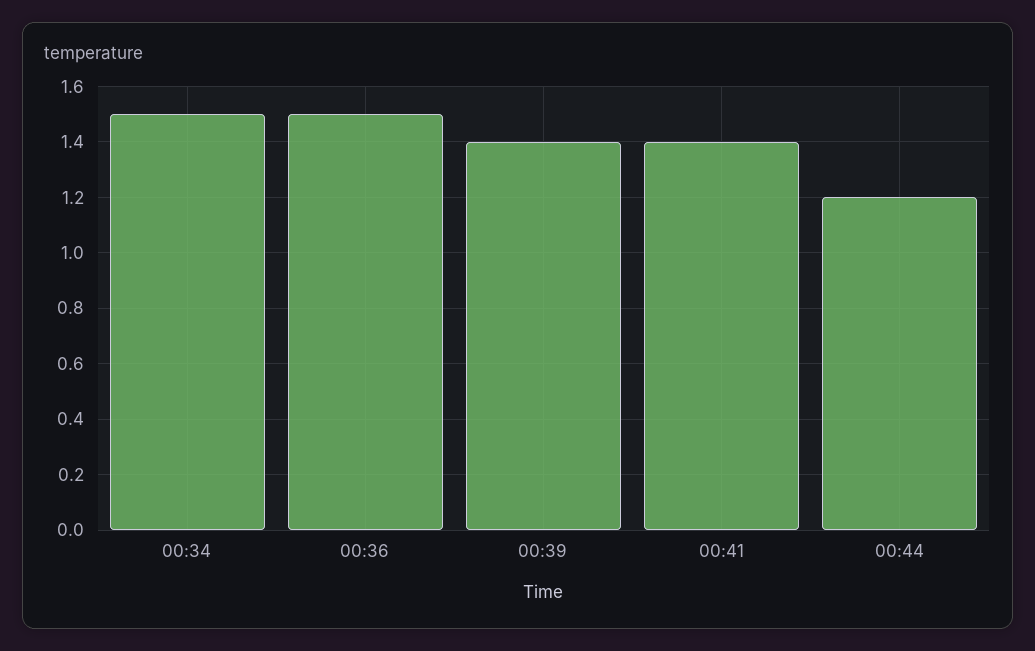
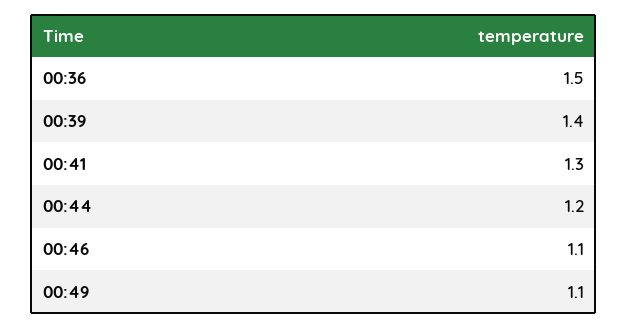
00:34: 1.5 -> none
00:41: 1.4 -> 1.3
00:46: none -> 1.1
00:49: none -> 1.1

